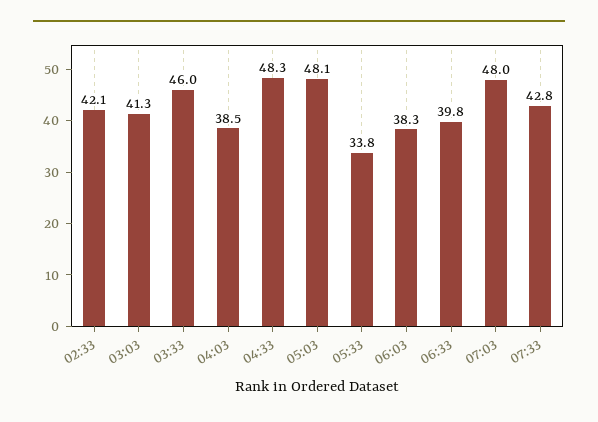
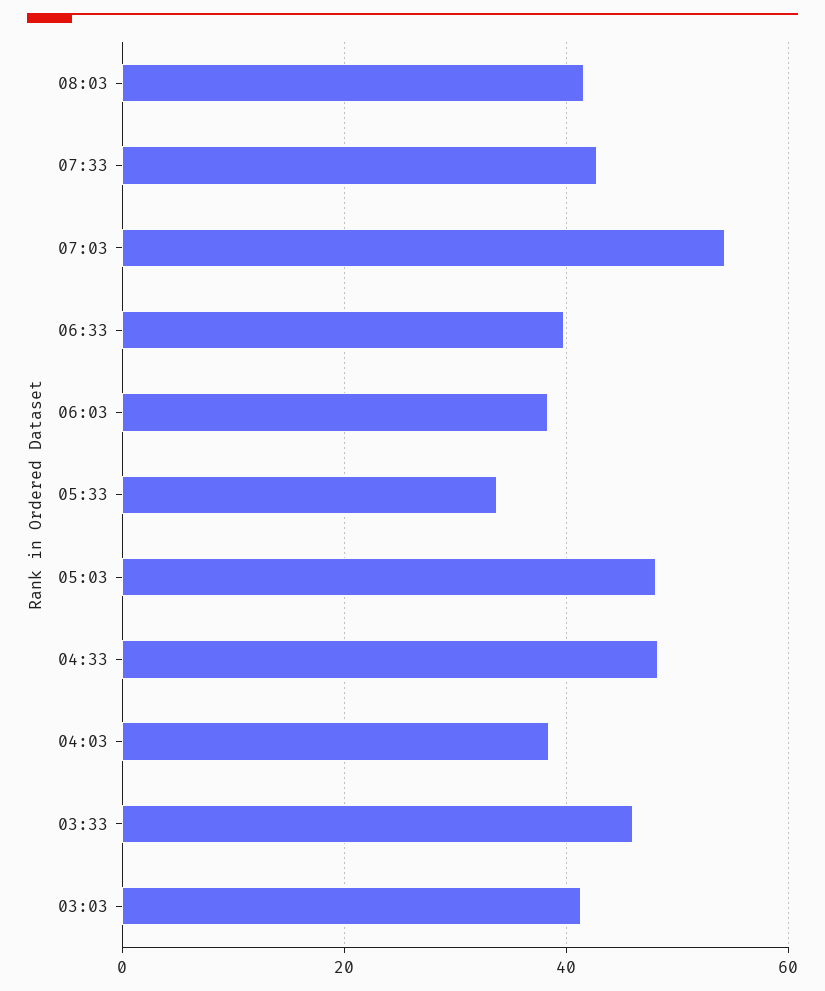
02:33: 42.1 -> none
07:03: 48 -> 54
08:03: none -> 42

